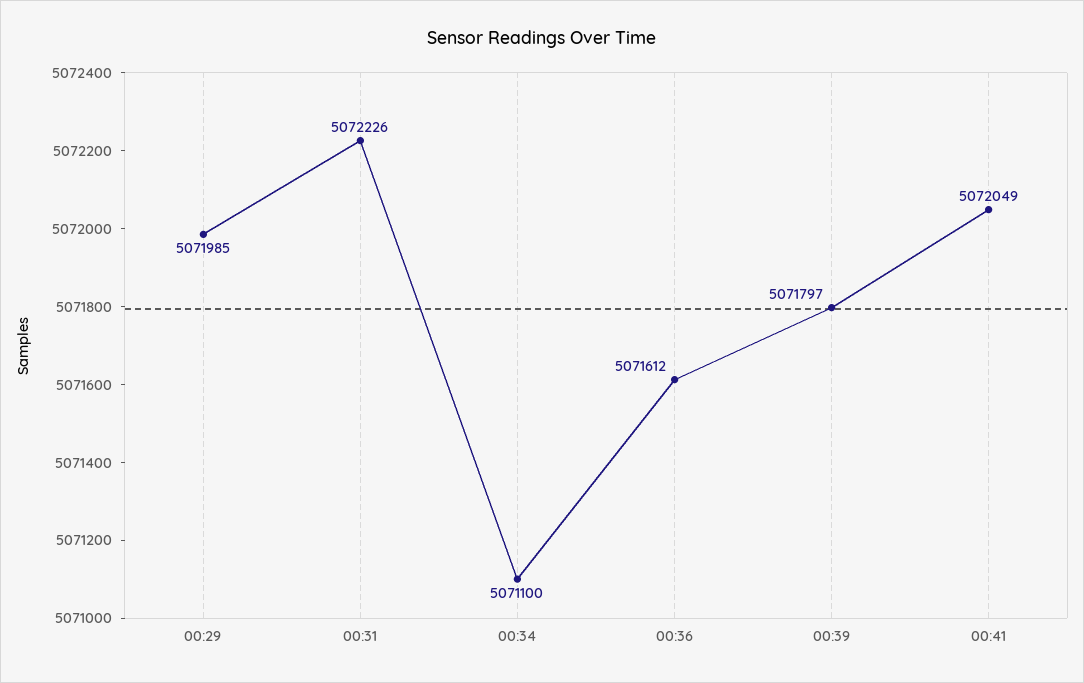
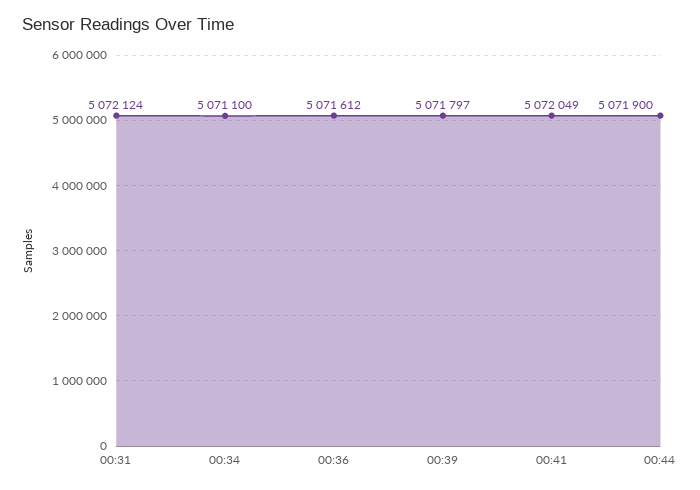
00:29: 5071985 -> none
00:31: 5072226 -> 5072124
00:44: none -> 5071900

